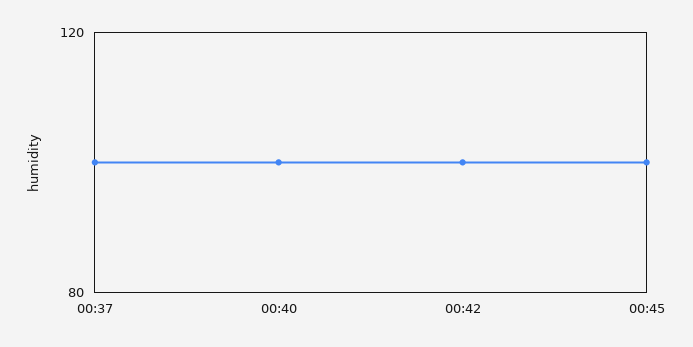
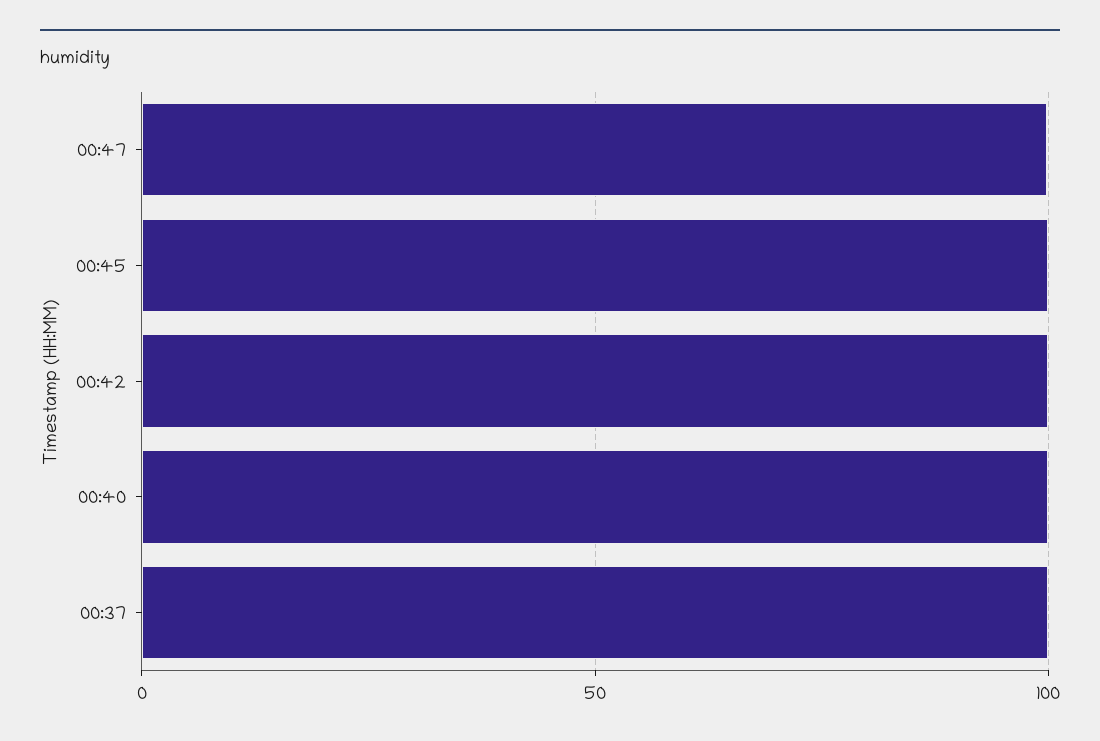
00:47: none -> 100

